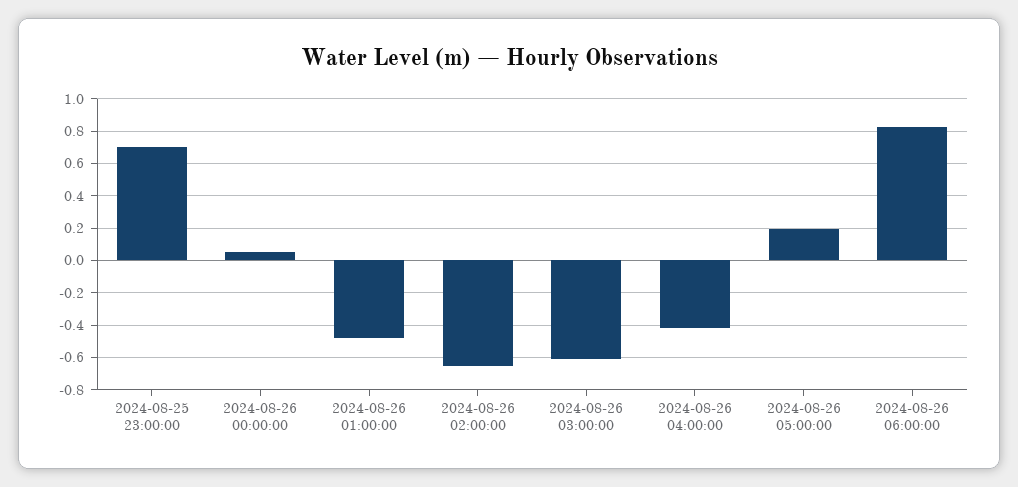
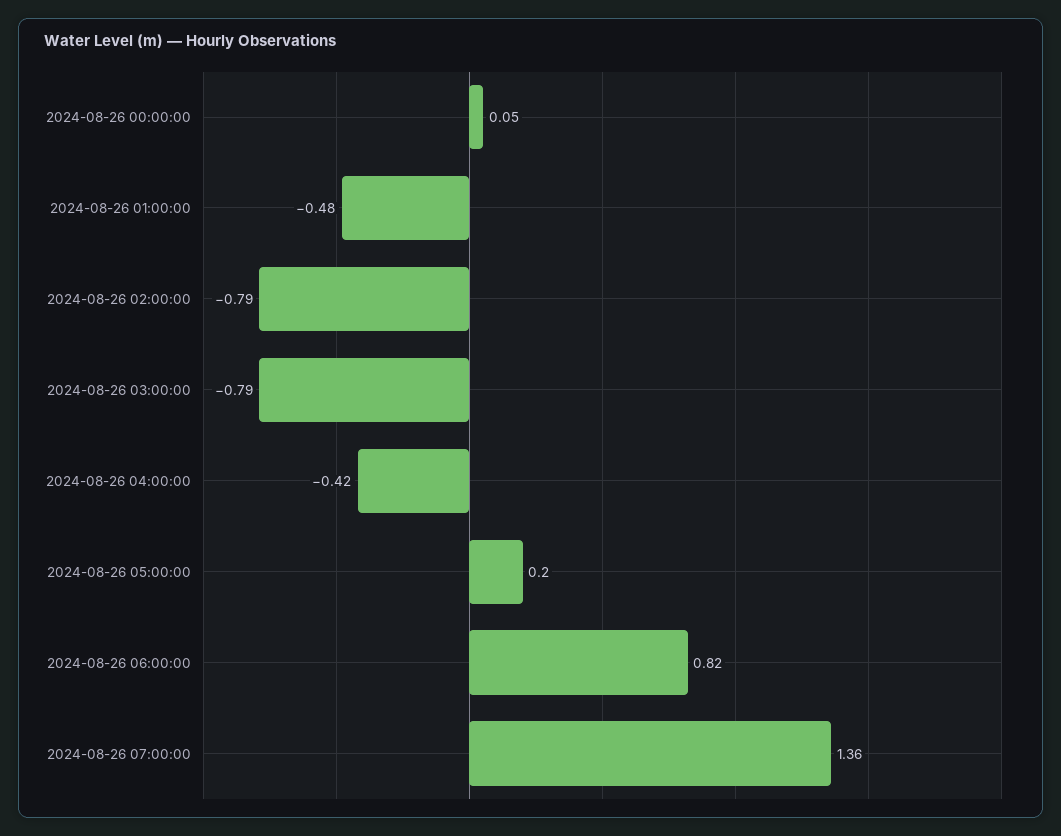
2024-08-25 23:00:00: 0.7 -> none
2024-08-26 02:00:00: -0.65 -> -0.79
2024-08-26 03:00:00: -0.6 -> -0.79
2024-08-26 07:00:00: none -> 1.36

